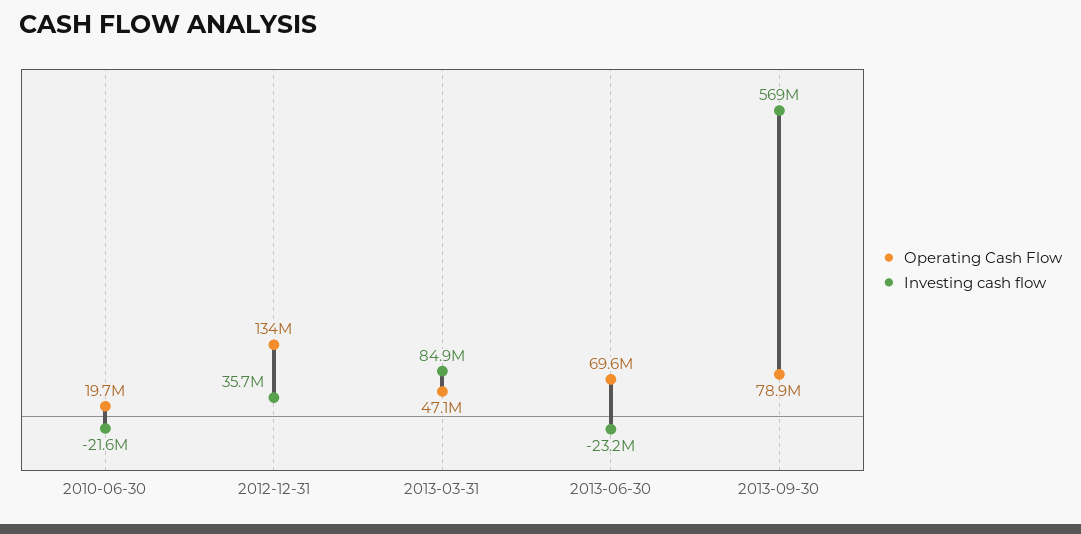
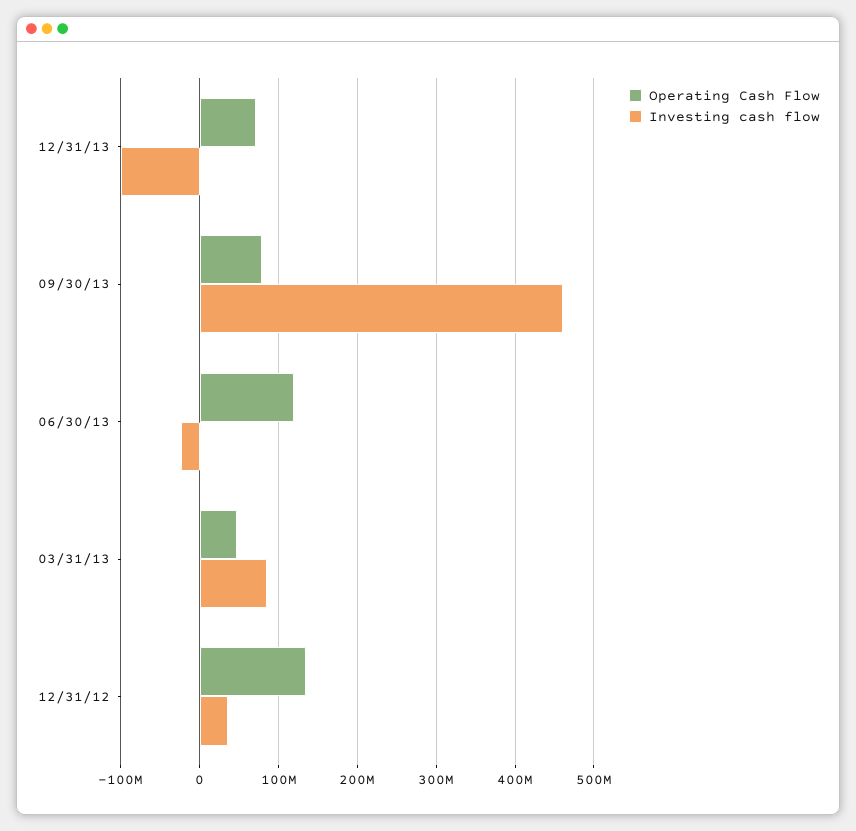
Operating Cash Flow, 2010-06-30: 19700000 -> none
Investing cash flow, 2010-06-30: -21600000 -> none
Operating Cash Flow, 2013-06-30: 69600000 -> 120000000
Investing cash flow, 2013-09-30: 569000000 -> 460000000
Operating Cash Flow, 12/31/13: none -> 70000000
Investing cash flow, 12/31/13: none -> -100000000

